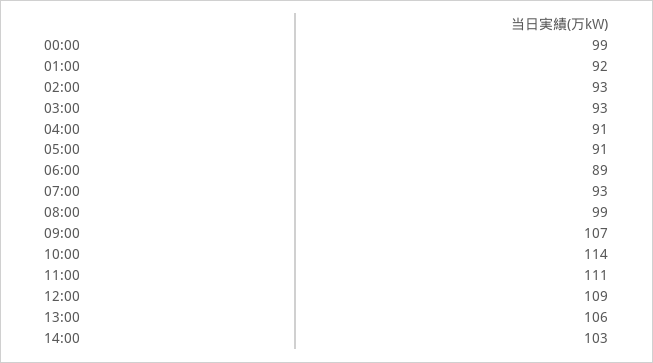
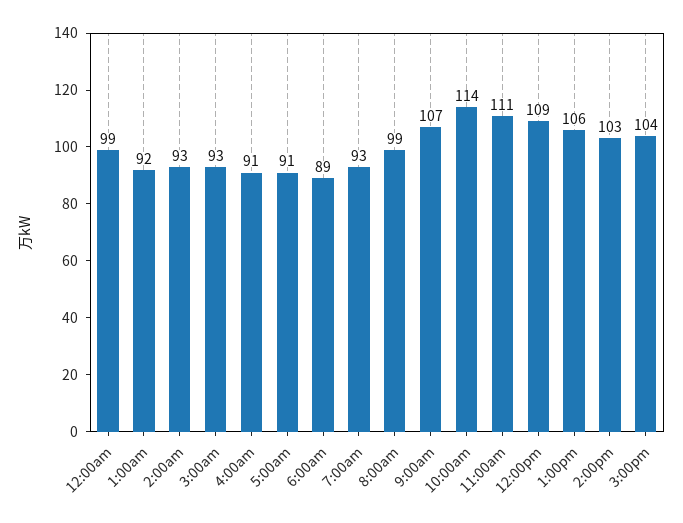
3:00pm: none -> 104

